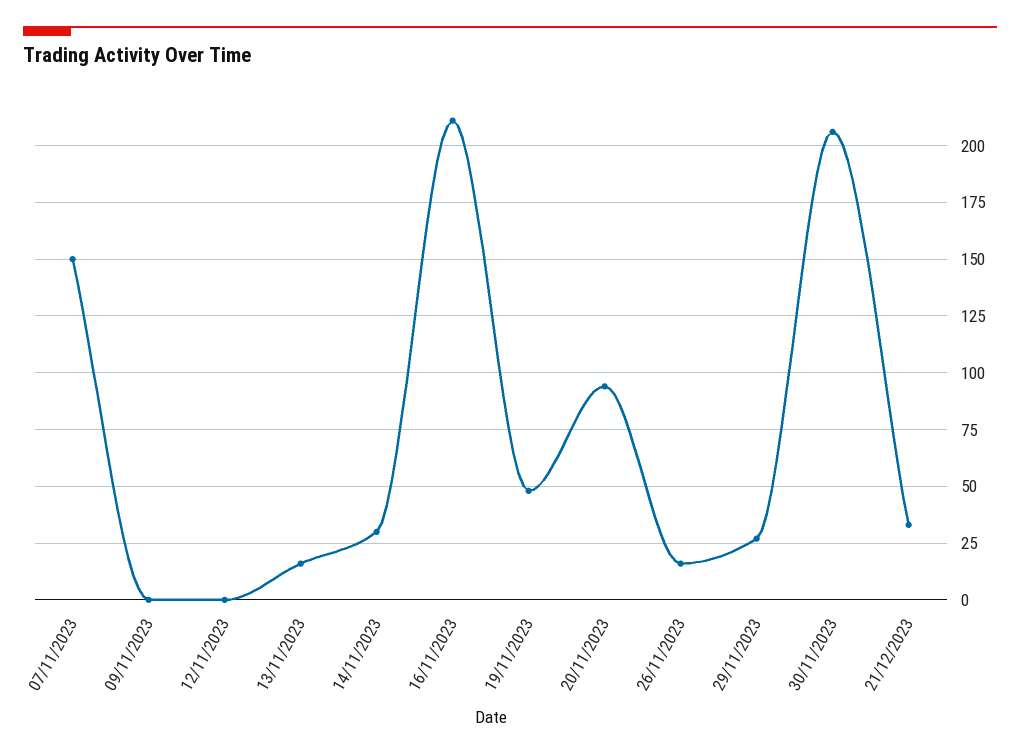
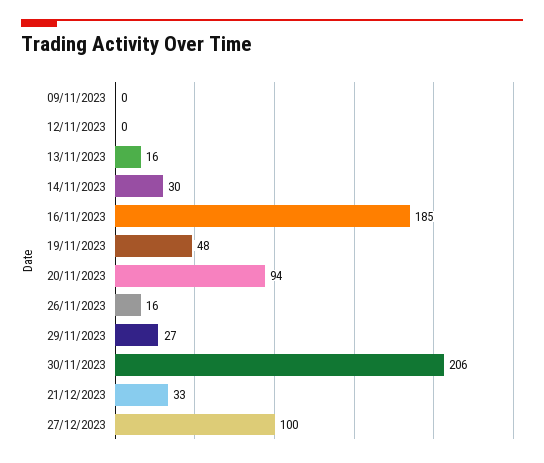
07/11/2023: 150 -> none
16/11/2023: 210 -> 185
27/12/2023: none -> 100

